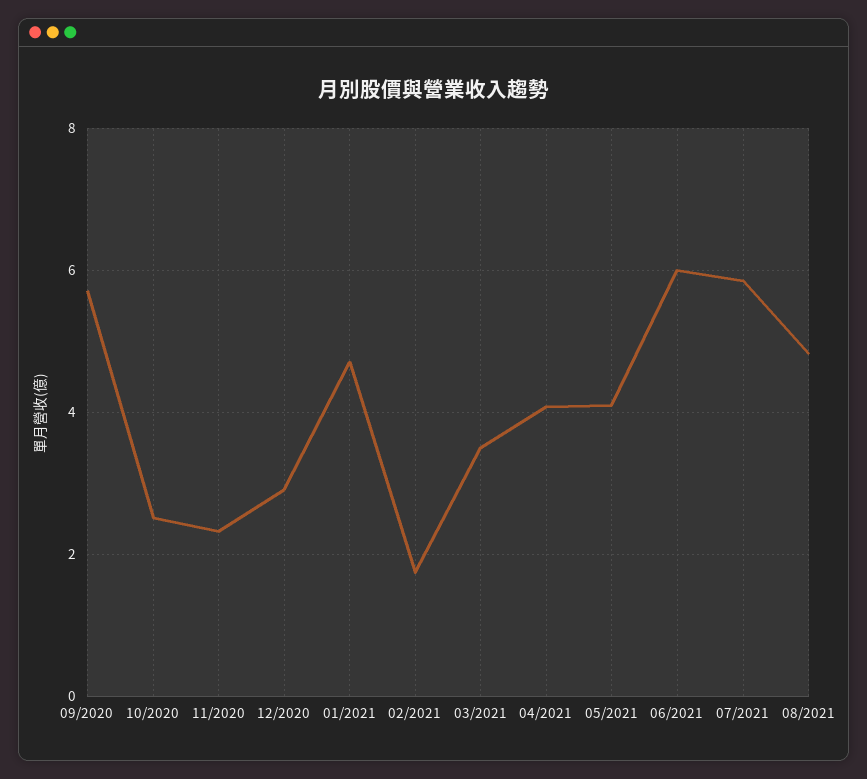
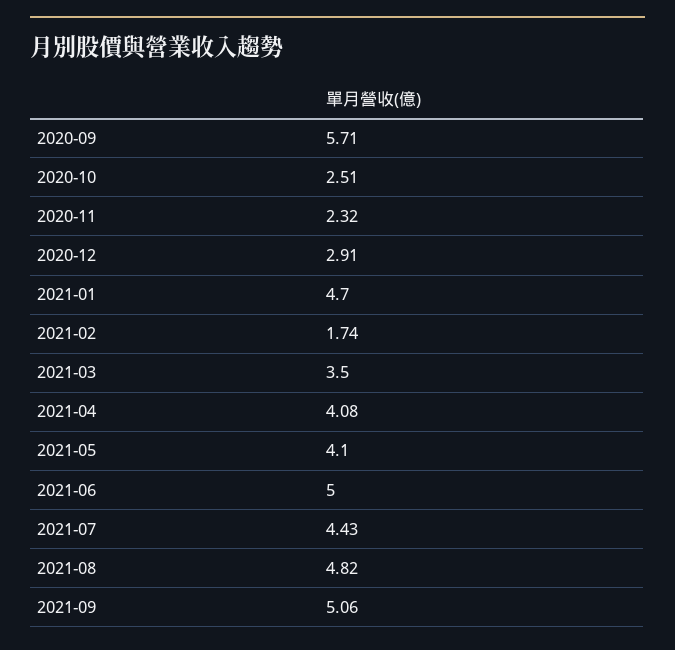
06/2021: 6 -> 5
07/2021: 5.8 -> 4.43
2021-09: none -> 5.06

